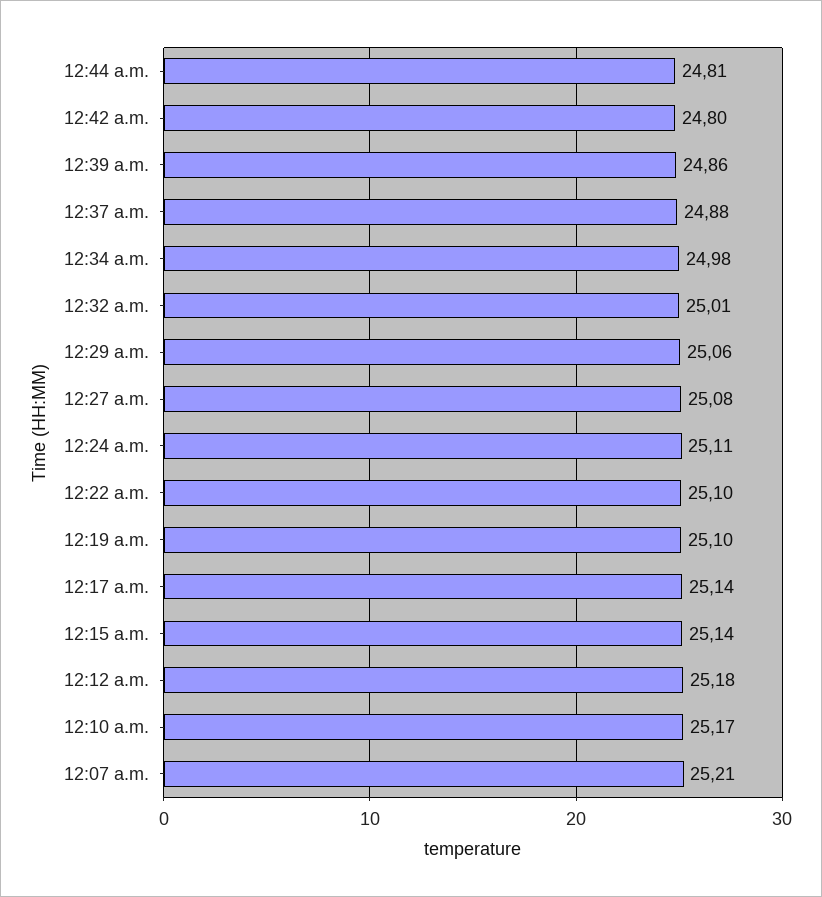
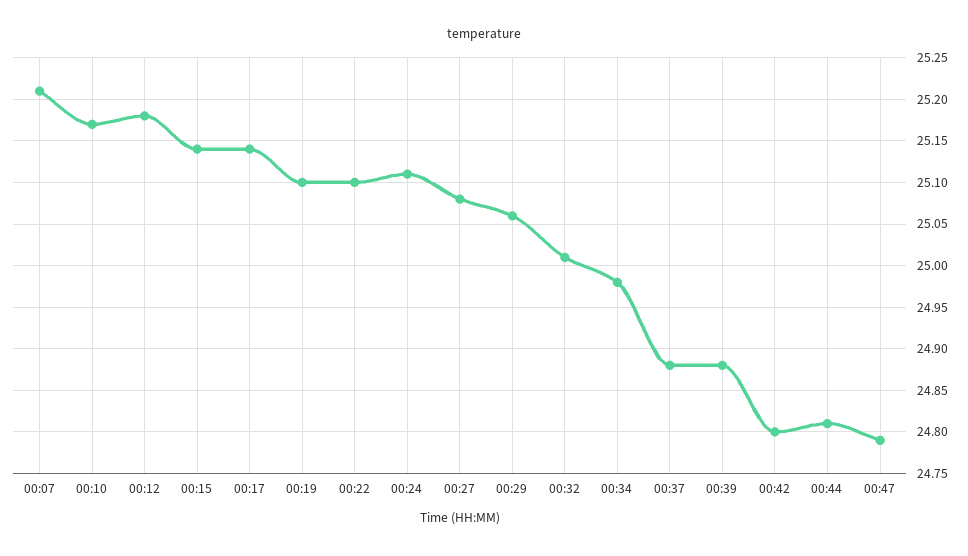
12:39 a.m.: 24.86 -> 24.88
00:47: none -> 24.79

